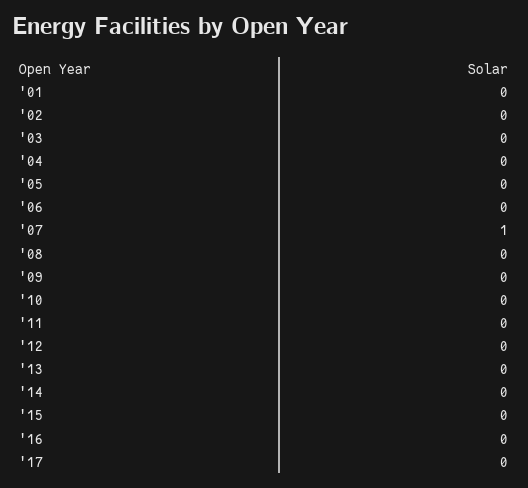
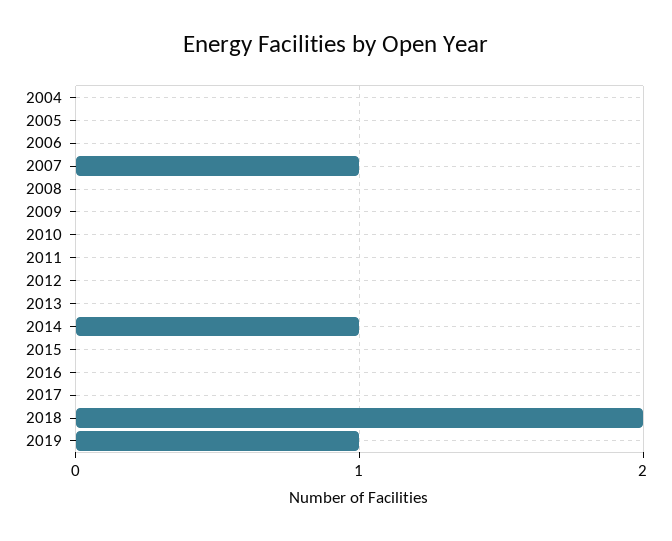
'01: 0 -> none
'02: 0 -> none
'03: 0 -> none
'14: 0 -> 1
2018: none -> 2
2019: none -> 1

